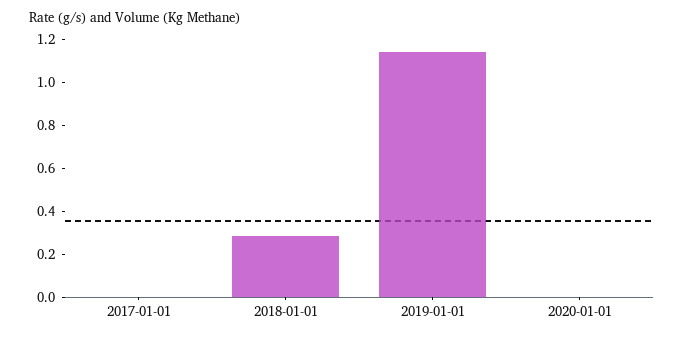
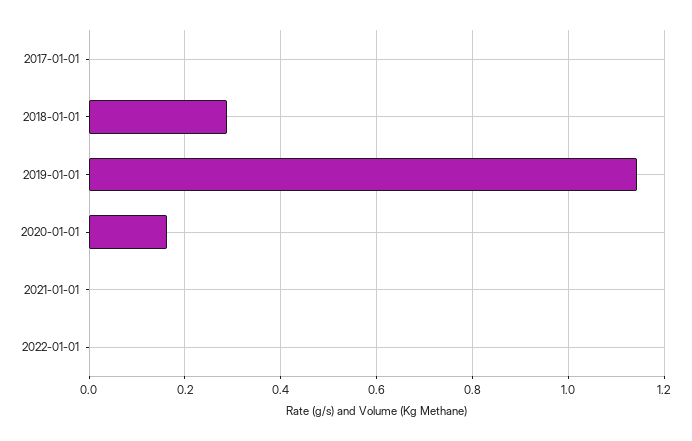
2020-01-01: 0 -> 0.16
2021-01-01: none -> 0
2022-01-01: none -> 0

